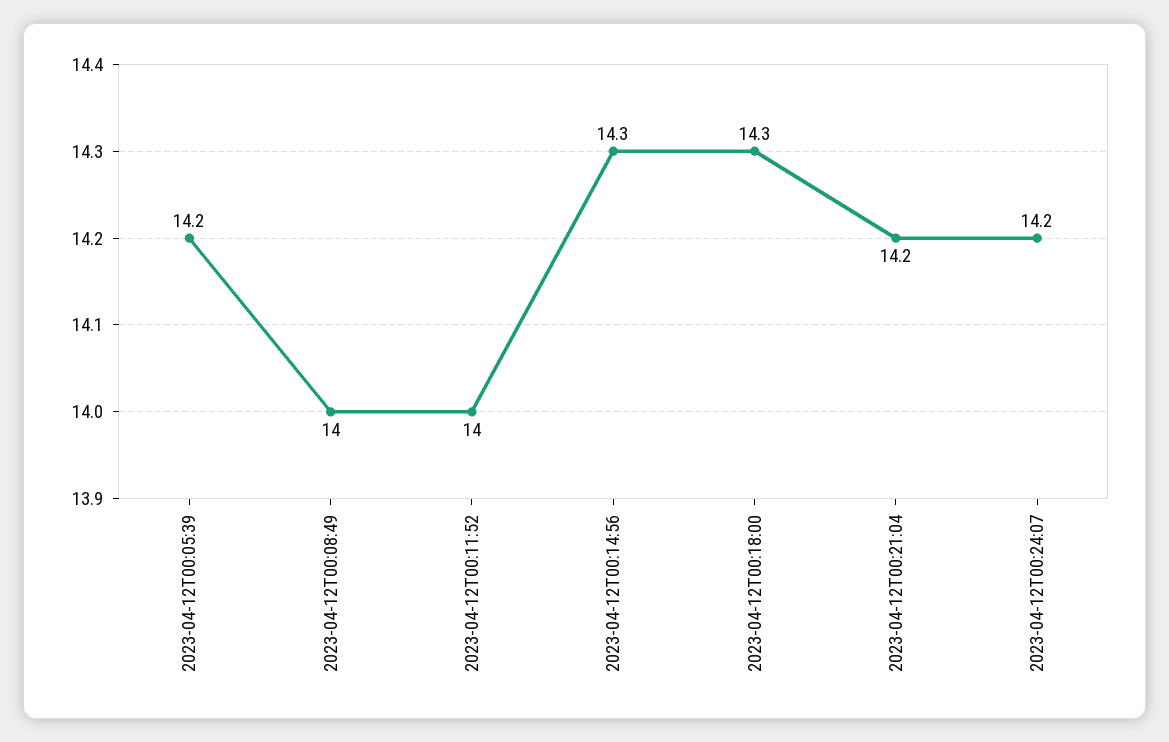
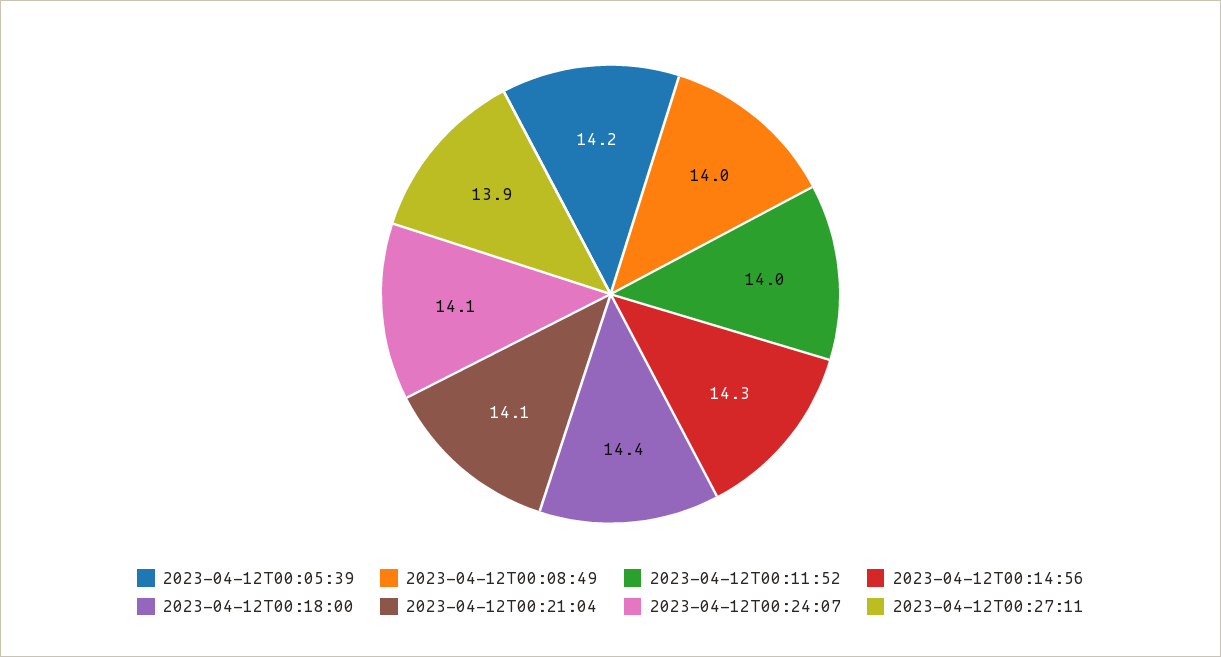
2023-04-12T00:18:00: 14.3 -> 14.4
2023-04-12T00:21:04: 14.2 -> 14.1
2023-04-12T00:24:07: 14.2 -> 14.1
2023-04-12T00:27:11: none -> 13.9

